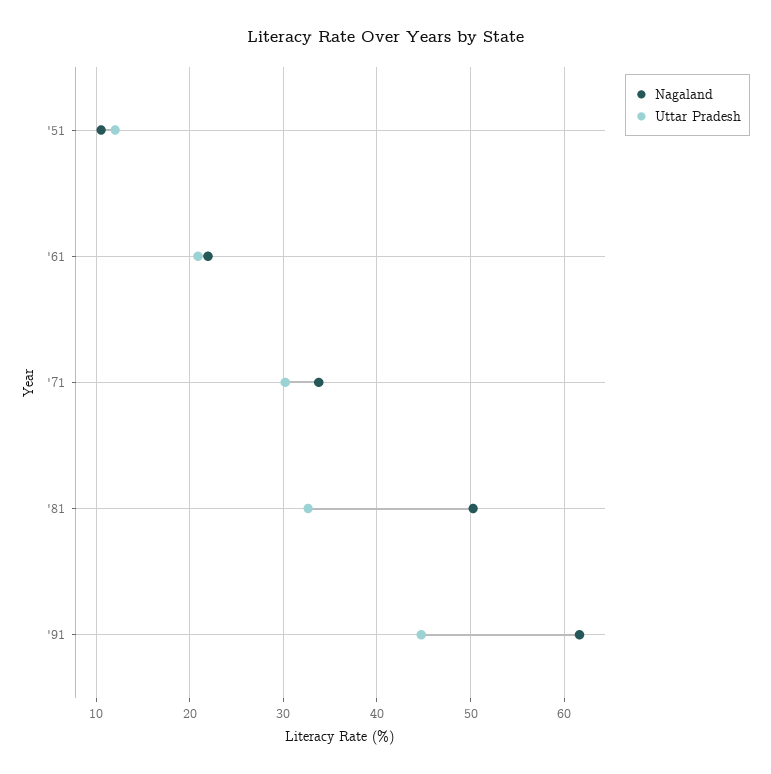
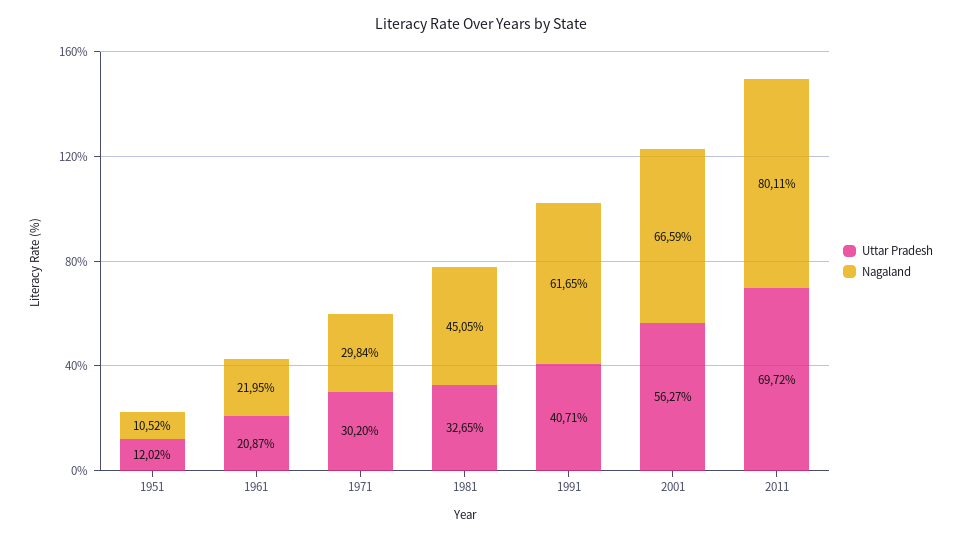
Nagaland, '71: 34 -> 29.84
Nagaland, '81: 50 -> 45.05
Uttar Pradesh, '91: 45 -> 40.71
Uttar Pradesh, 2001: none -> 56.27
Nagaland, 2001: none -> 66.59
Uttar Pradesh, 2011: none -> 69.72
Nagaland, 2011: none -> 80.11

